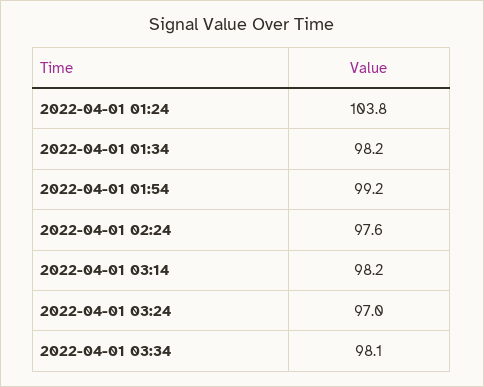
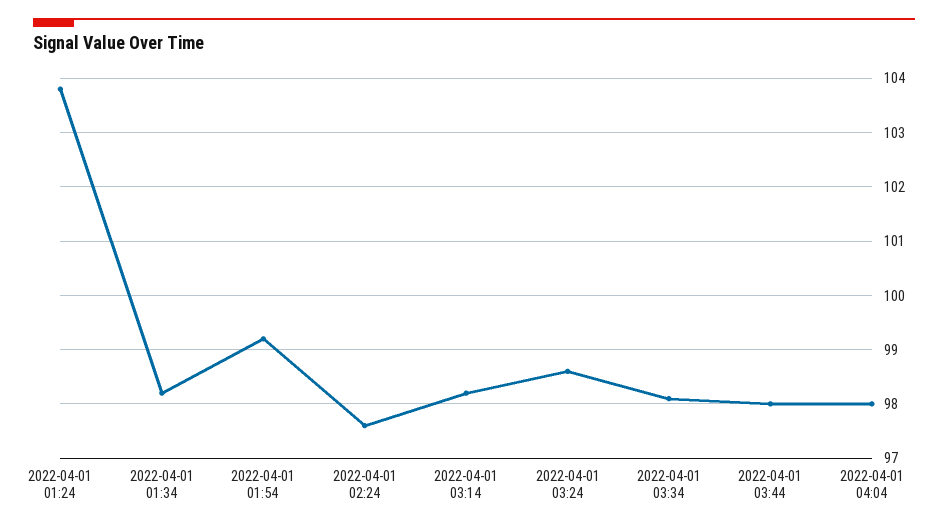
2022-04-01 03:24: 97 -> 98.5
2022-04-01 03:44: none -> 98
2022-04-01 04:04: none -> 98

